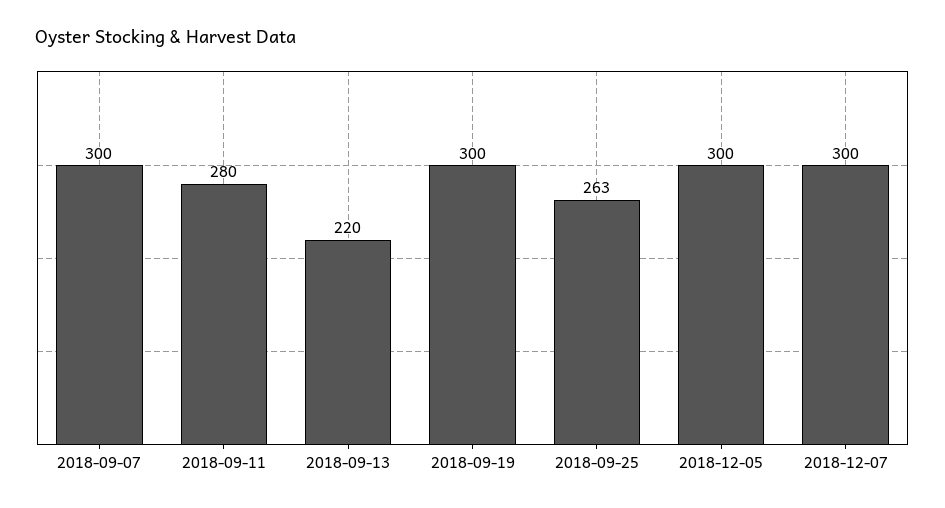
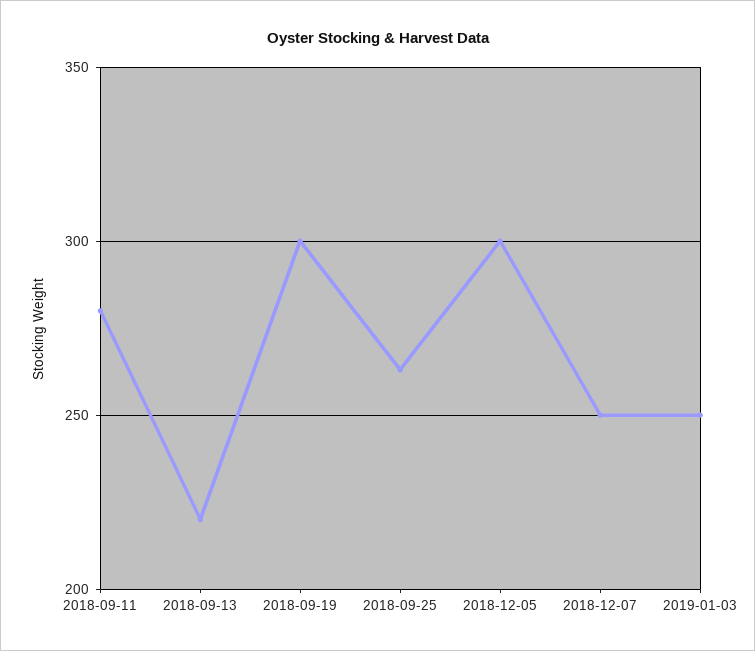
2018-09-07: 300 -> none
2018-12-07: 300 -> 250
2019-01-03: none -> 250

